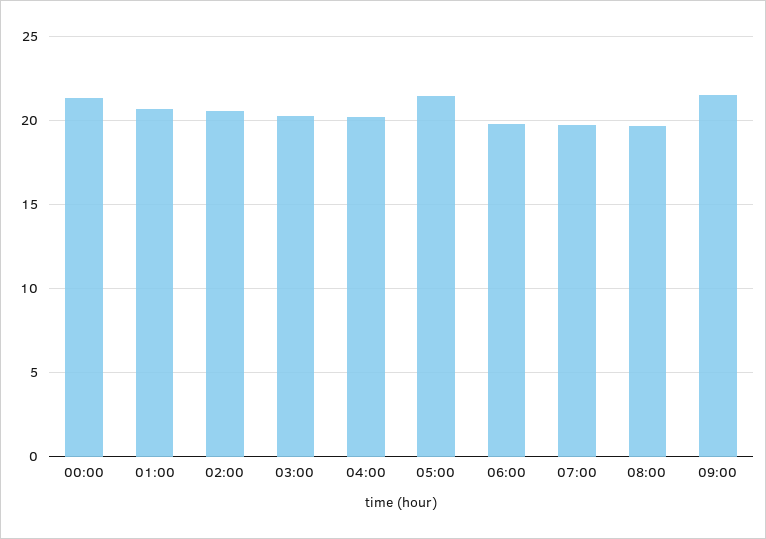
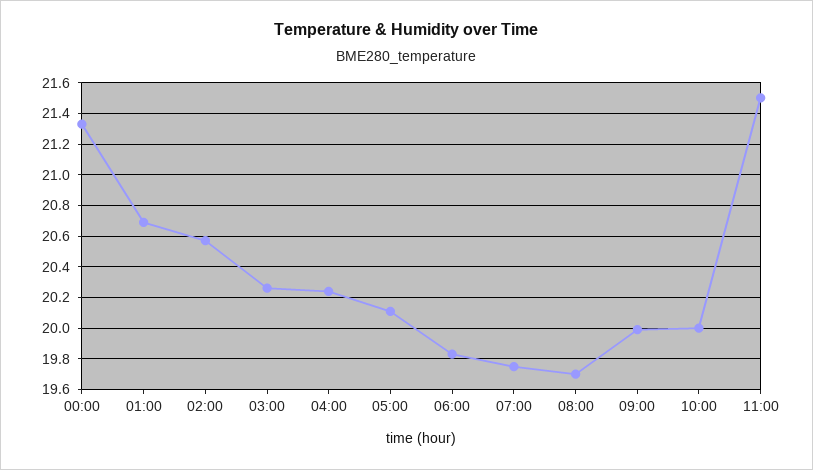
05:00: 21.5 -> 20.1
09:00: 21.5 -> 20
10:00: none -> 20
11:00: none -> 21.5

